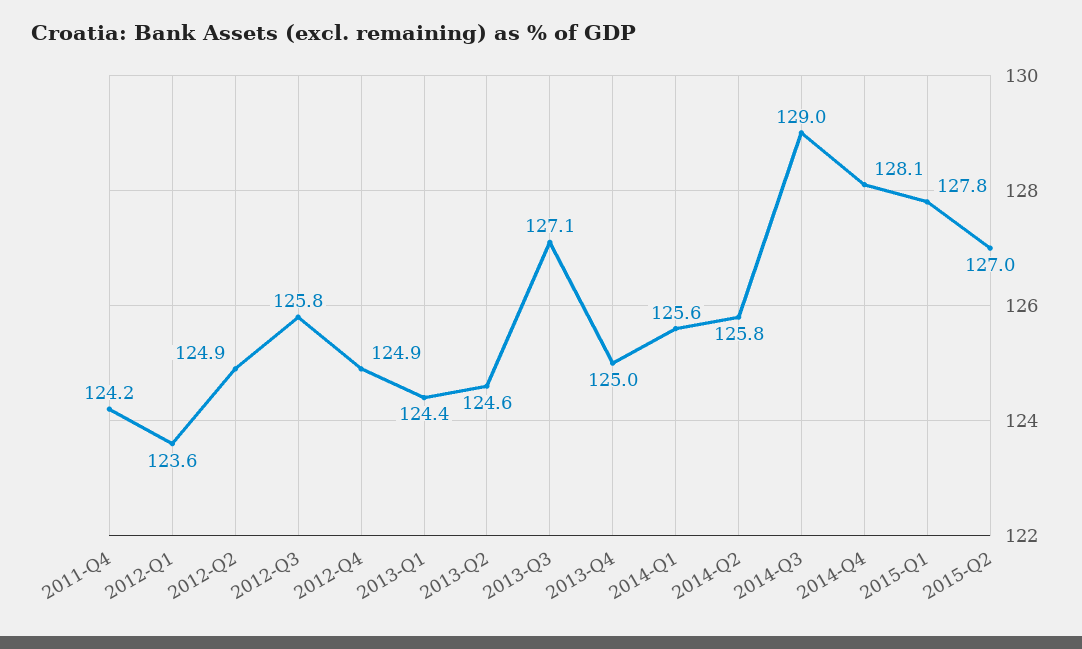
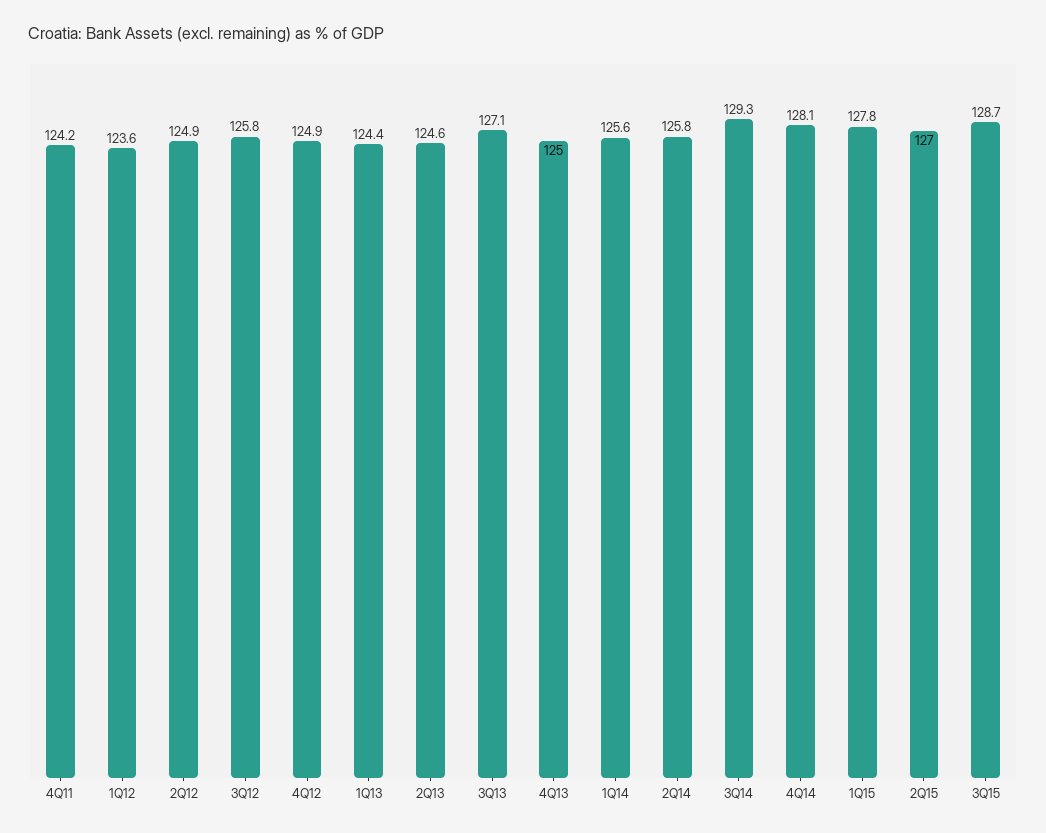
2014-Q3: 129 -> 129.3
3Q15: none -> 128.7

